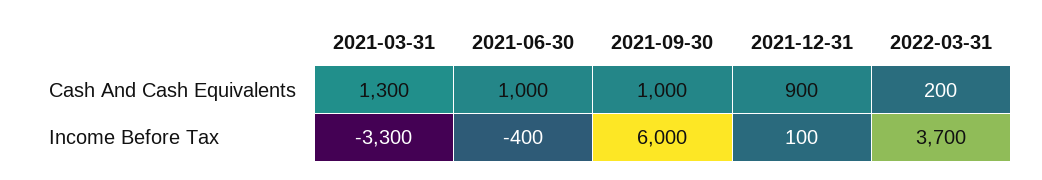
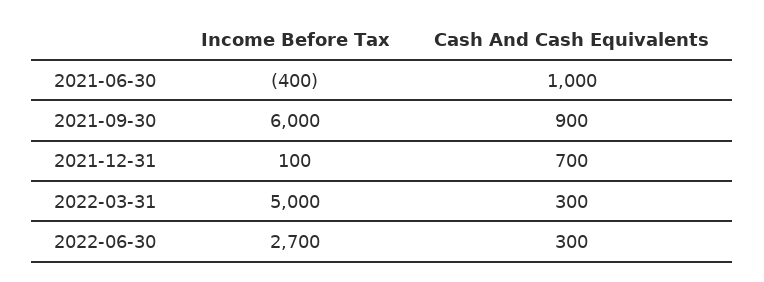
2021-03-31, Cash And Cash Equivalents: 1300 -> none
2021-09-30, Cash And Cash Equivalents: 1000 -> 900
2021-12-31, Cash And Cash Equivalents: 900 -> 700
2022-03-31, Cash And Cash Equivalents: 200 -> 300
2021-03-31, Income Before Tax: -3300 -> none
2022-03-31, Income Before Tax: 3700 -> 5000
2022-06-30, Income Before Tax: none -> 2700
2022-06-30, Cash And Cash Equivalents: none -> 300

